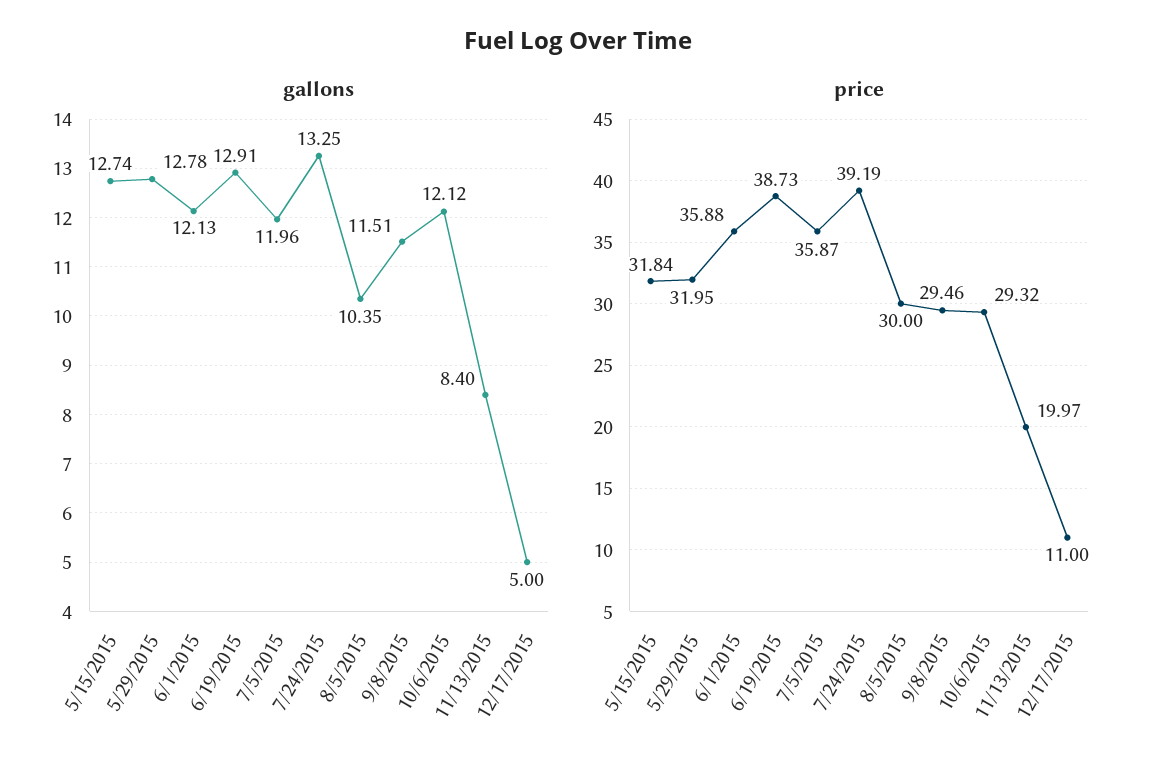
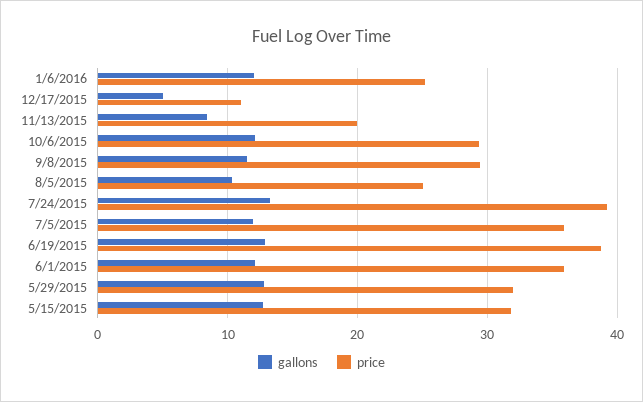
price, 8/5/2015: 30 -> 25
gallons, 1/6/2016: none -> 12
price, 1/6/2016: none -> 25

